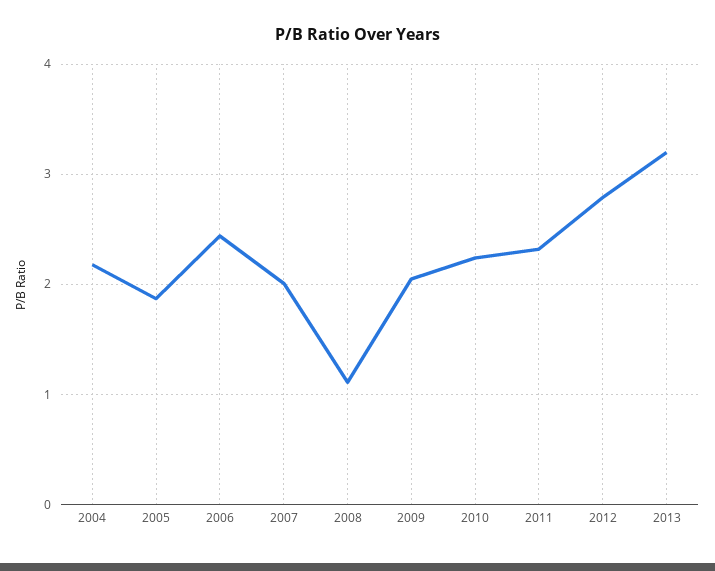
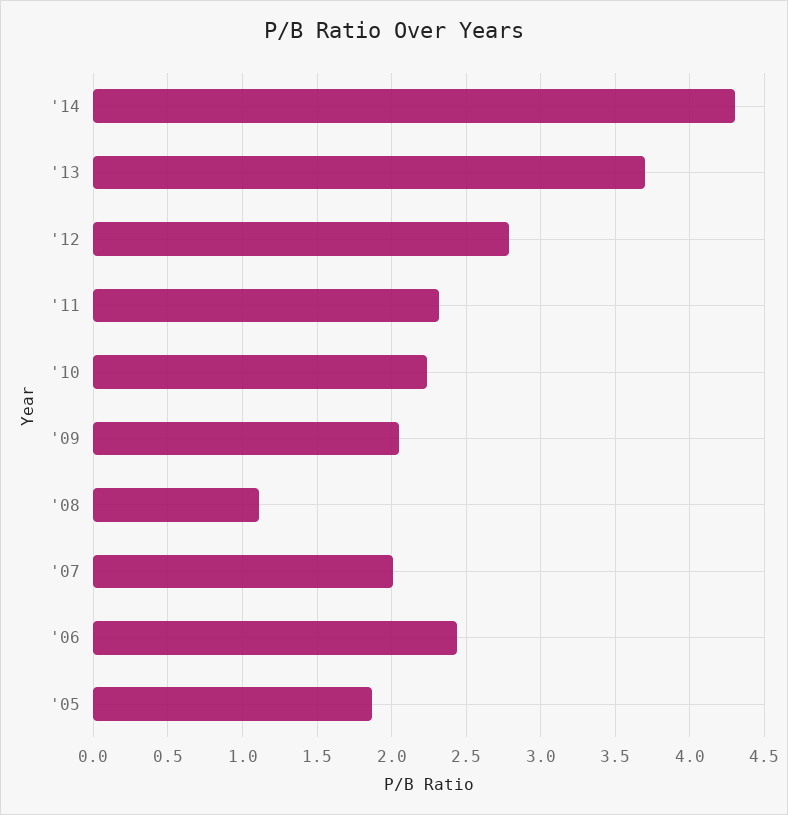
2004: 2.2 -> none
2013: 3.2 -> 3.7
'14: none -> 4.3

